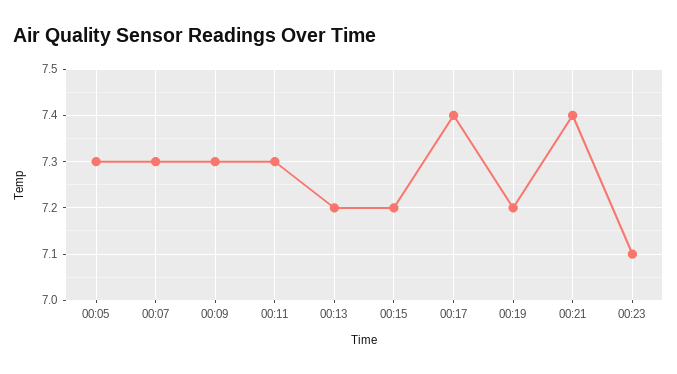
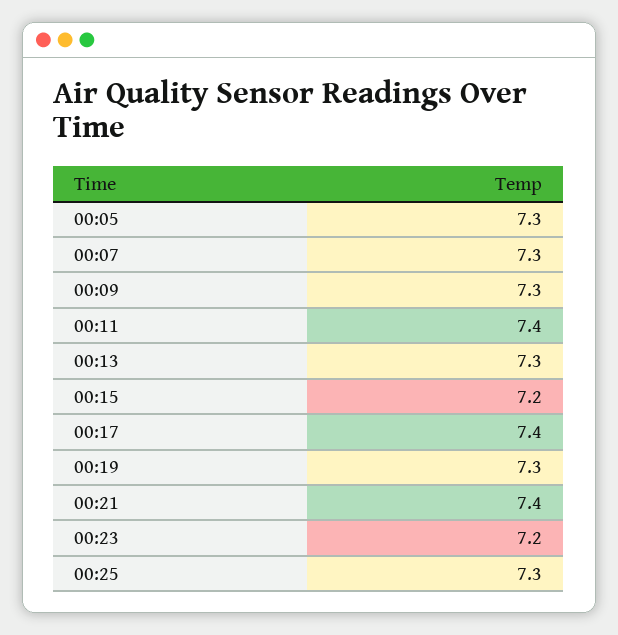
00:11: 7.3 -> 7.4
00:13: 7.2 -> 7.3
00:19: 7.2 -> 7.3
00:23: 7.1 -> 7.2
00:25: none -> 7.3

